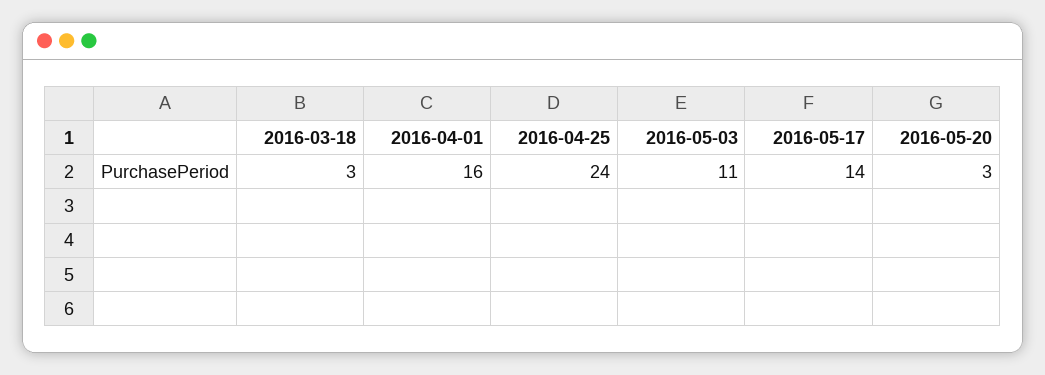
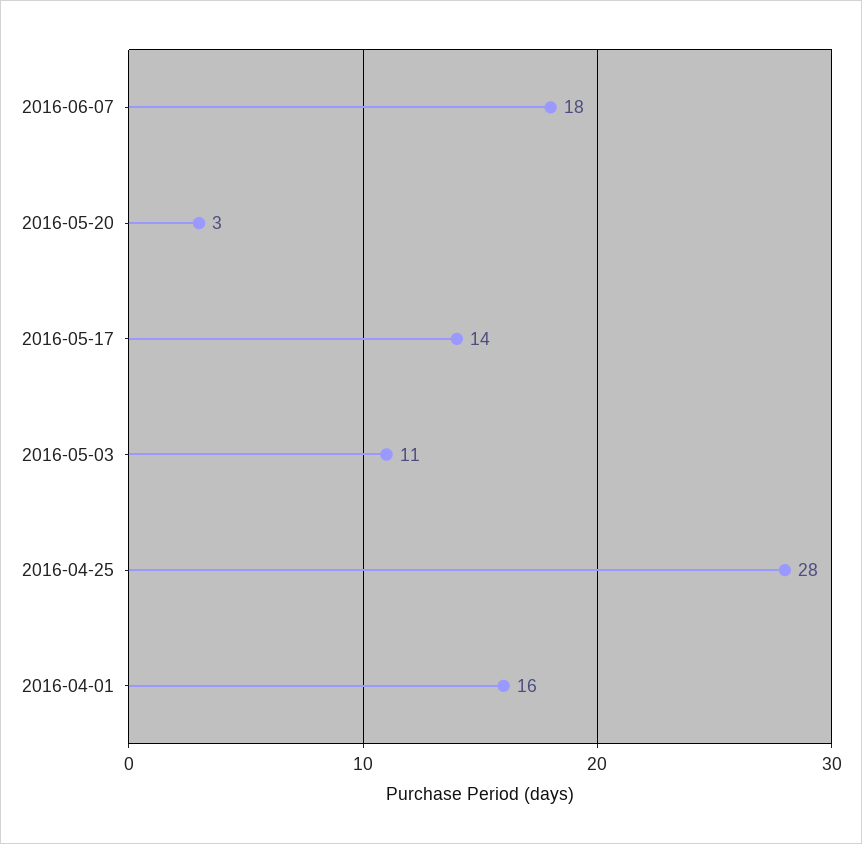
2016-03-18: 3 -> none
2016-04-25: 24 -> 28
2016-06-07: none -> 18

